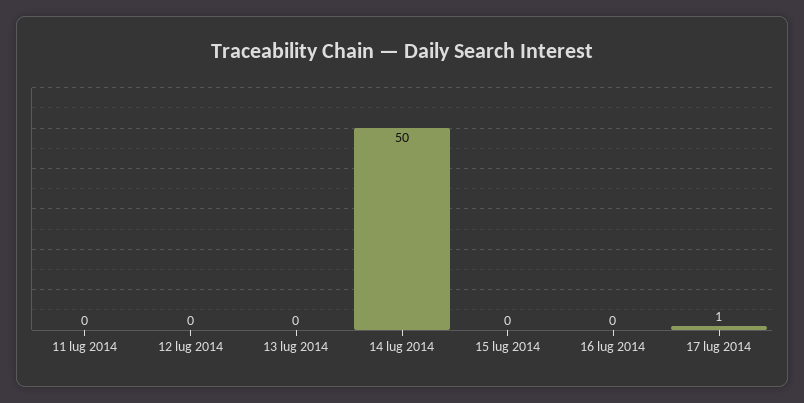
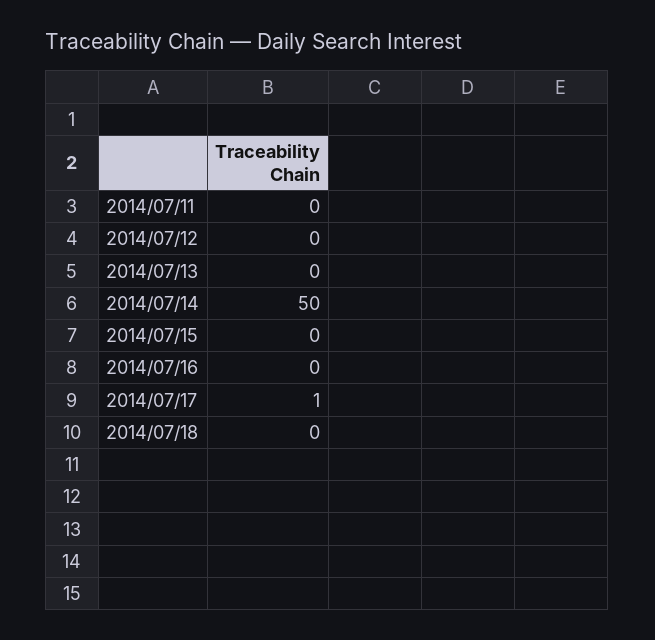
2014/07/18: none -> 0

